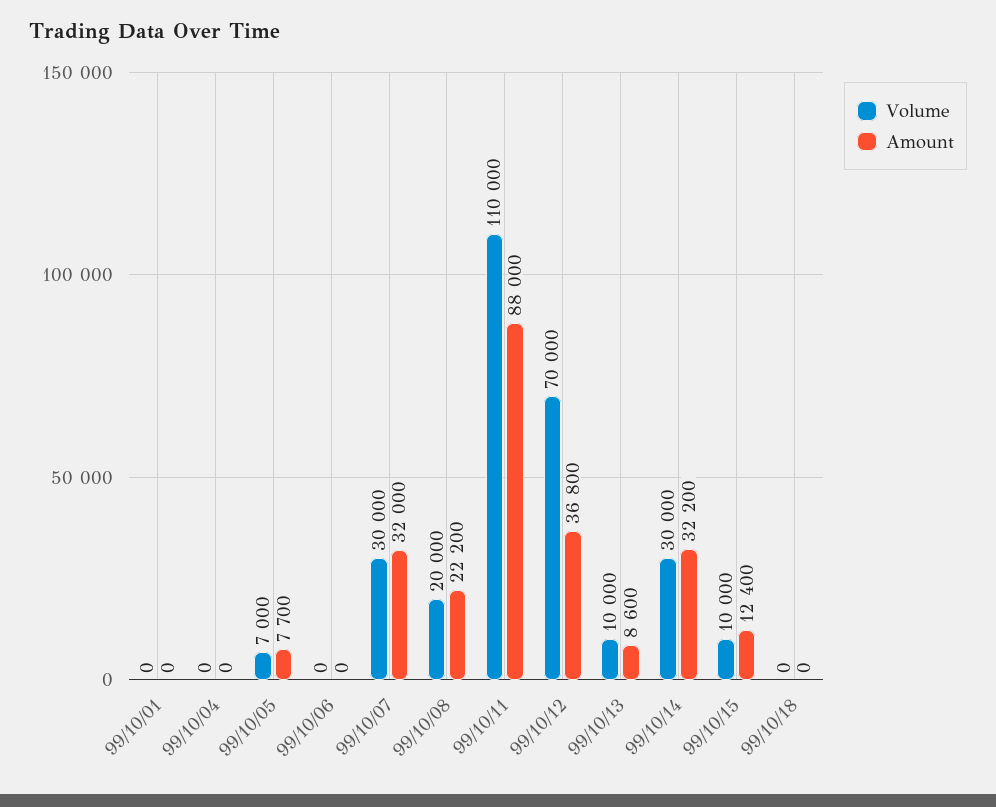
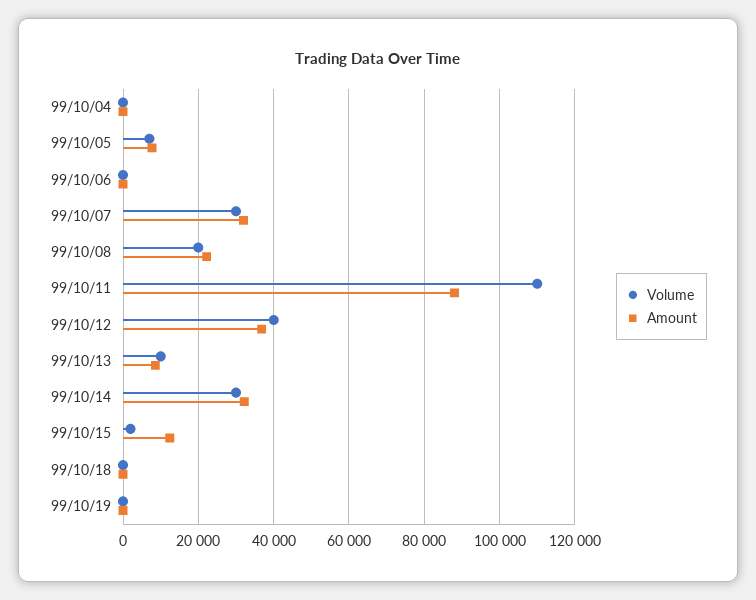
Volume, 99/10/01: 0 -> none
Amount, 99/10/01: 0 -> none
Volume, 99/10/12: 70000 -> 40000
Volume, 99/10/15: 10000 -> 2000
Volume, 99/10/19: none -> 0
Amount, 99/10/19: none -> 0

